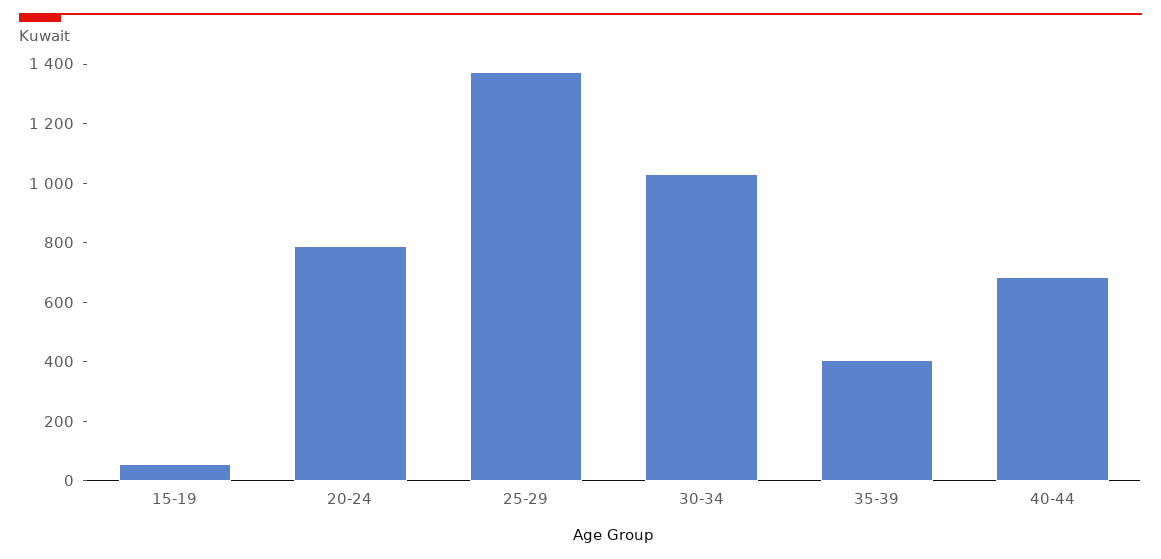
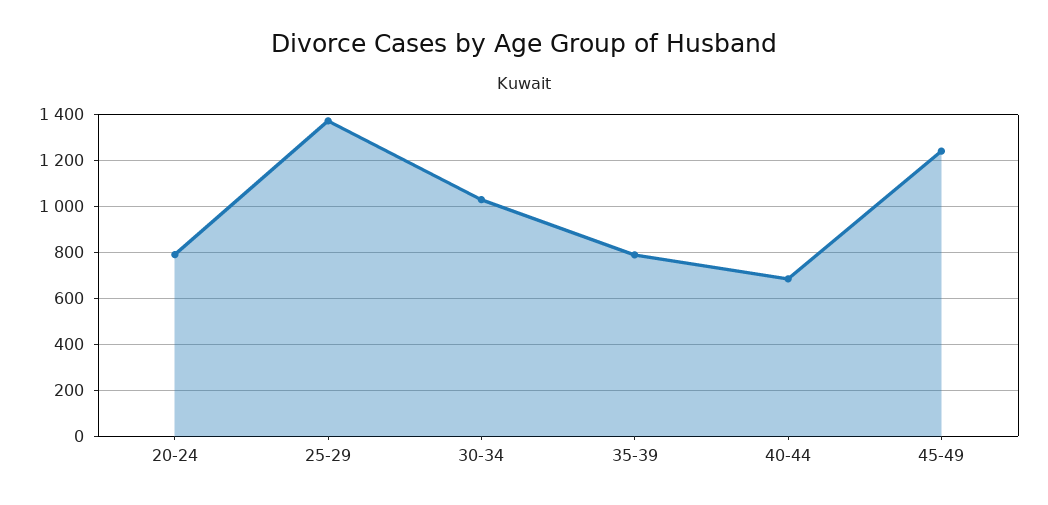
15-19: 50 -> none
35-39: 400 -> 800
45-49: none -> 1250

